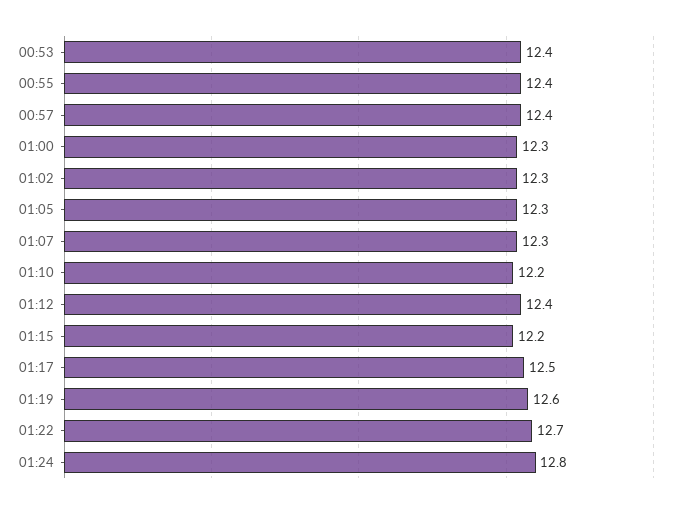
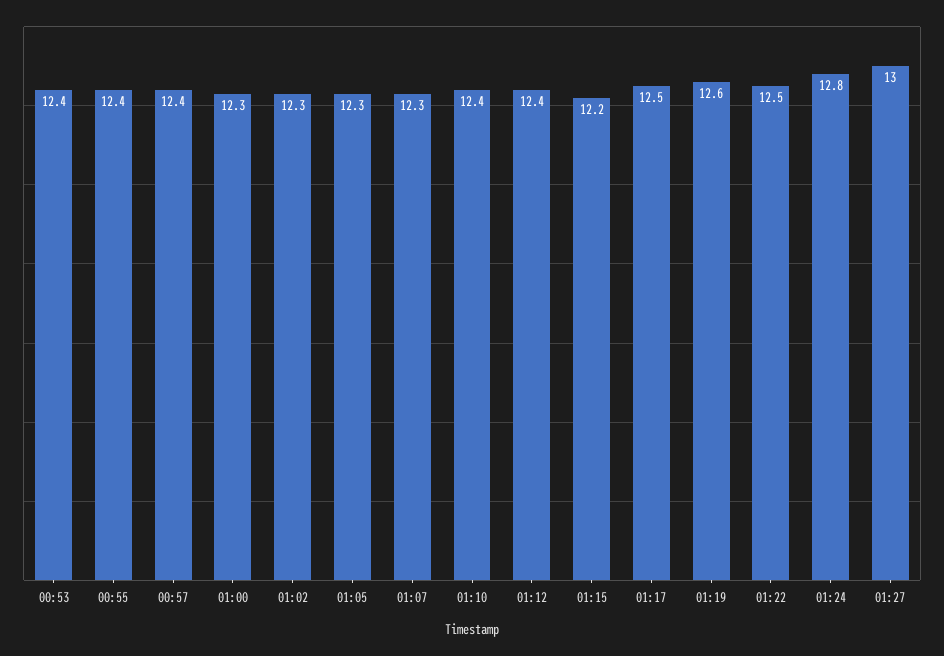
01:10: 12.2 -> 12.4
01:22: 12.7 -> 12.5
01:27: none -> 13

